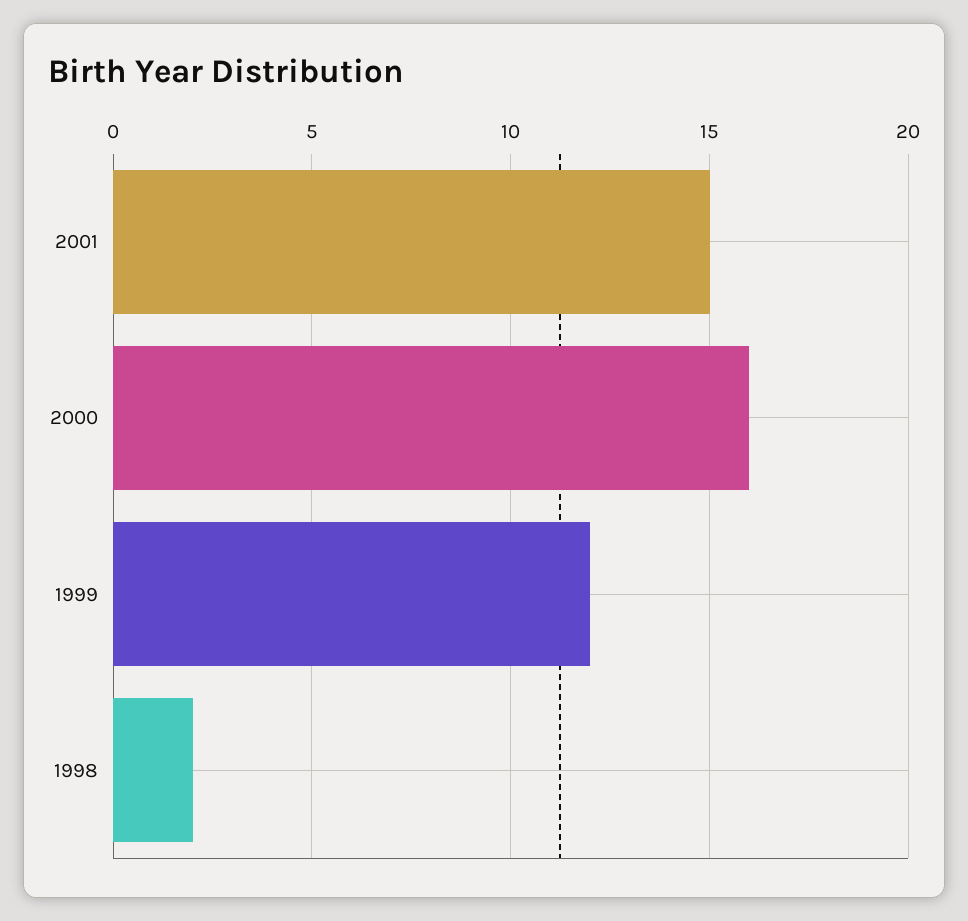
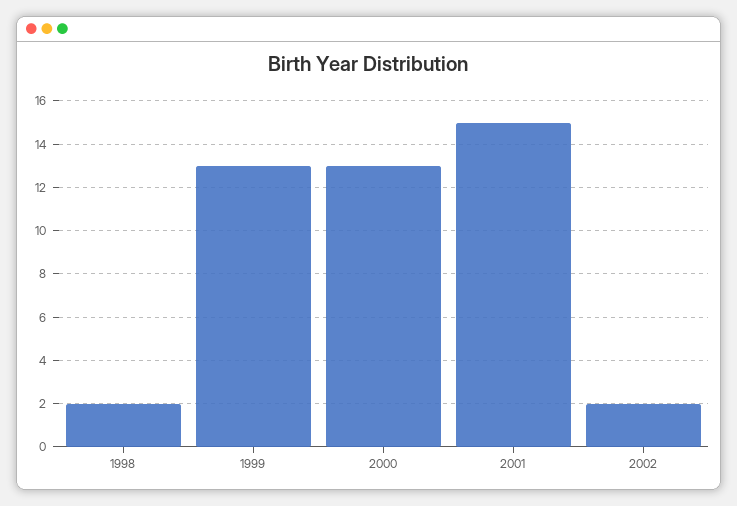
2000: 16 -> 13
1999: 12 -> 13
2002: none -> 2

